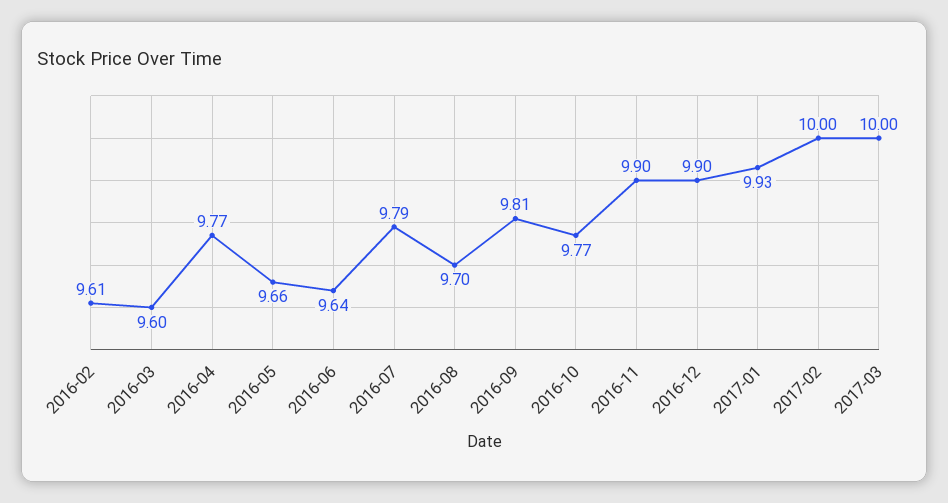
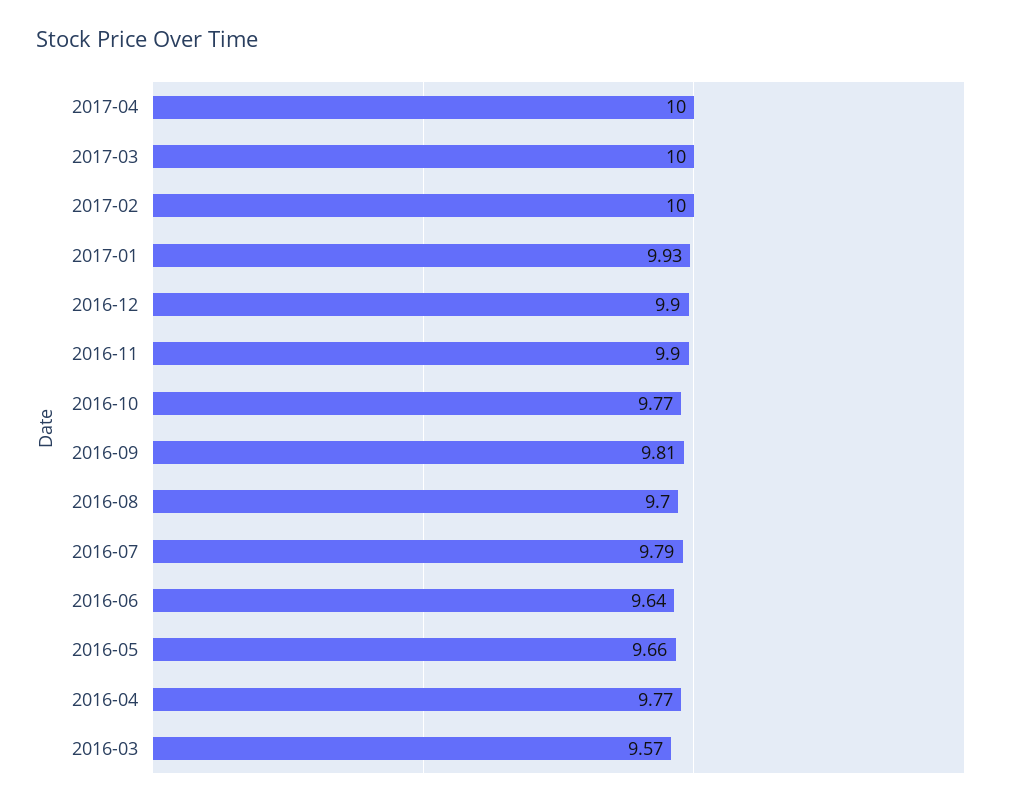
2016-02: 9.61 -> none
2016-03: 9.6 -> 9.57
2017-04: none -> 10

